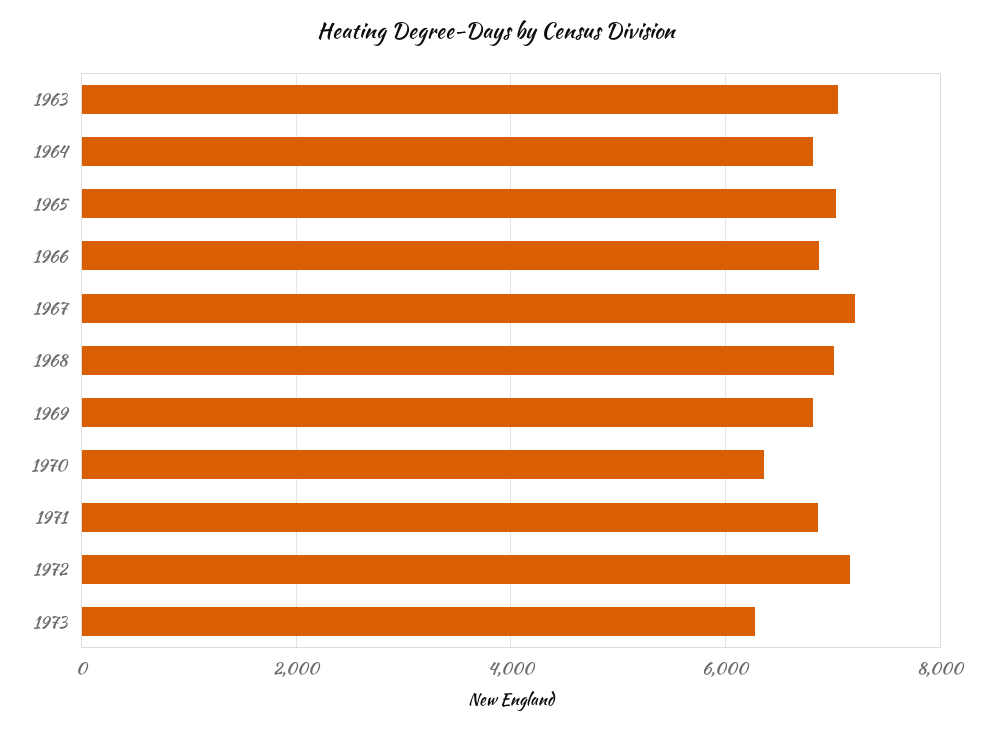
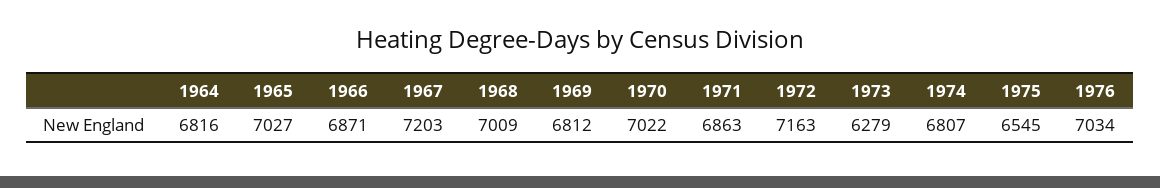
1963: 7000 -> none
1970: 6400 -> 7022
1974: none -> 6807
1975: none -> 6545
1976: none -> 7034

